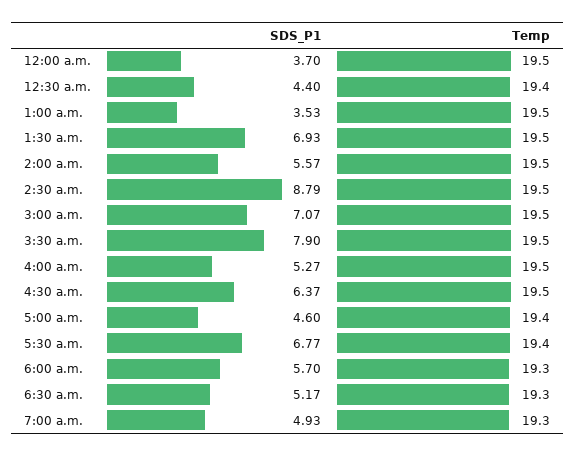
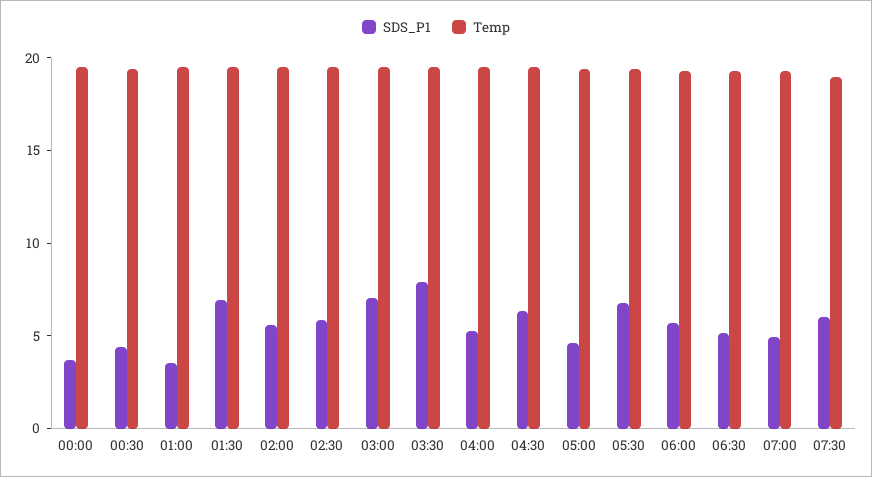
SDS_P1, 2:30 a.m.: 8.79 -> 6
SDS_P1, 07:30: none -> 6
Temp, 07:30: none -> 19

